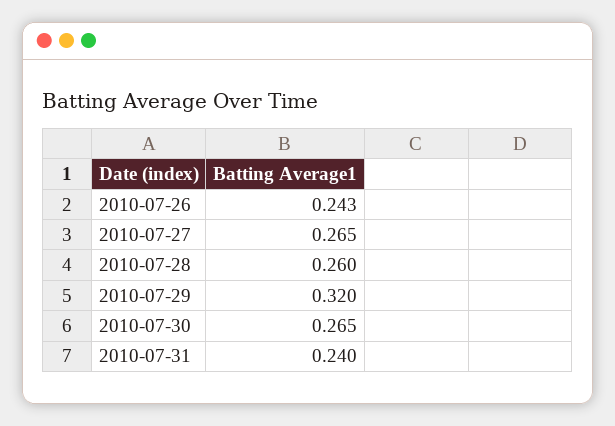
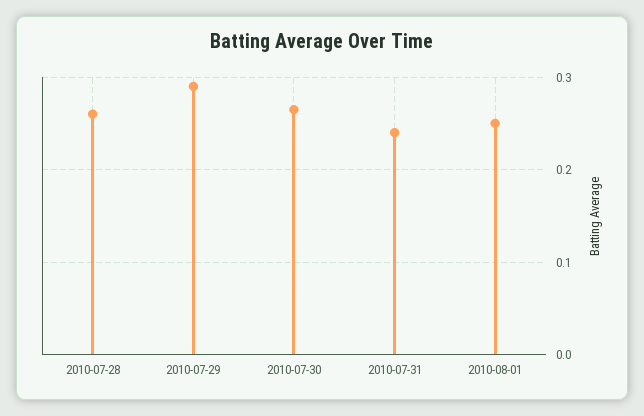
2010-07-26: 0.243 -> none
2010-07-27: 0.265 -> none
2010-07-29: 0.32 -> 0.29
2010-08-01: none -> 0.25

